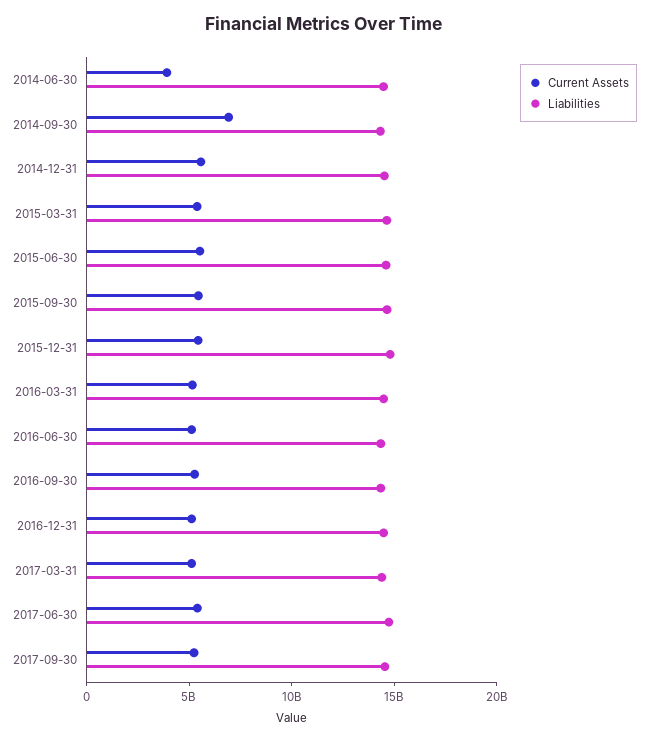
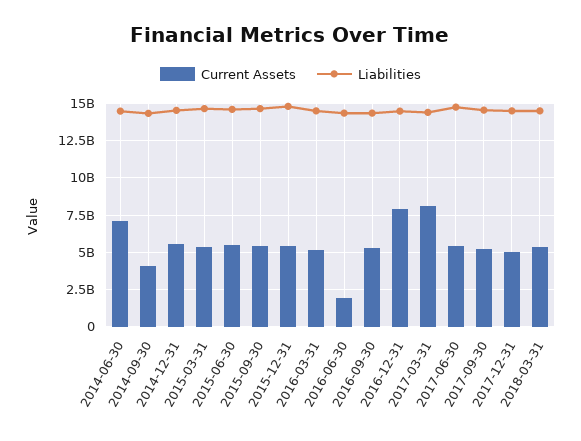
Current Assets, 2014-06-30: 4000000000 -> 7000000000
Current Assets, 2014-09-30: 7000000000 -> 4000000000
Current Assets, 2016-06-30: 5000000000 -> 2000000000
Current Assets, 2016-12-31: 5000000000 -> 8000000000
Current Assets, 2017-03-31: 5000000000 -> 8000000000
Current Assets, 2017-12-31: none -> 5000000000
Liabilities, 2017-12-31: none -> 14500000000
Current Assets, 2018-03-31: none -> 5500000000
Liabilities, 2018-03-31: none -> 14500000000

